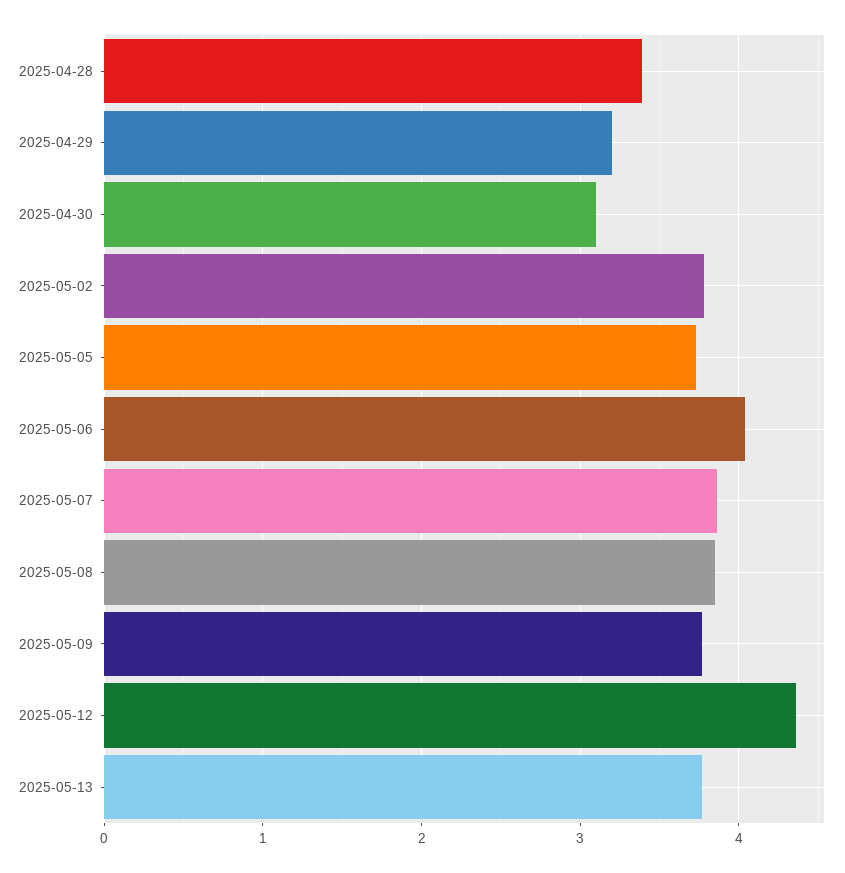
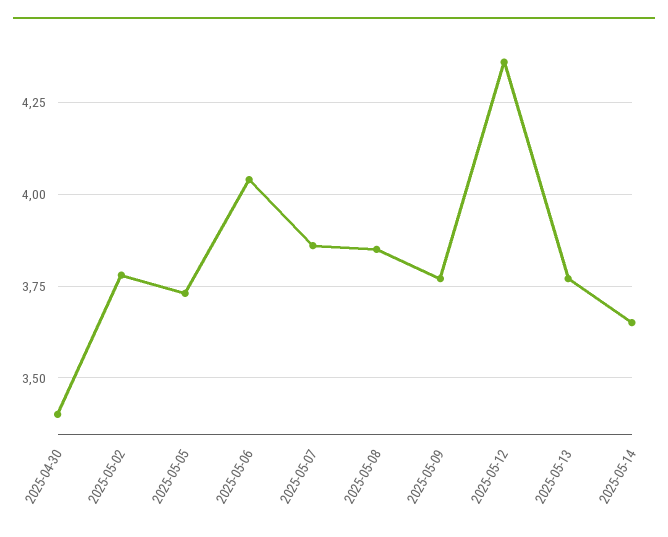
2025-04-28: 3.4 -> none
2025-04-29: 3.2 -> none
2025-04-30: 3.1 -> 3.4
2025-05-14: none -> 3.65

